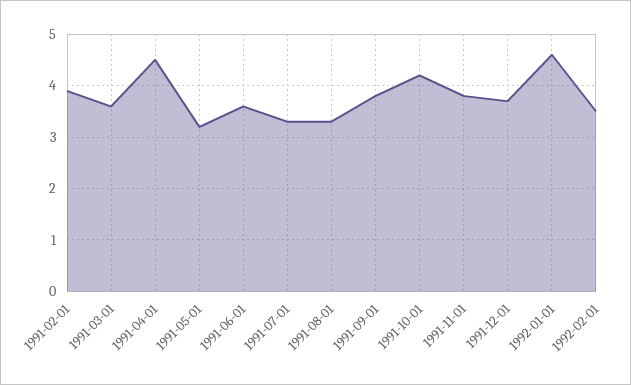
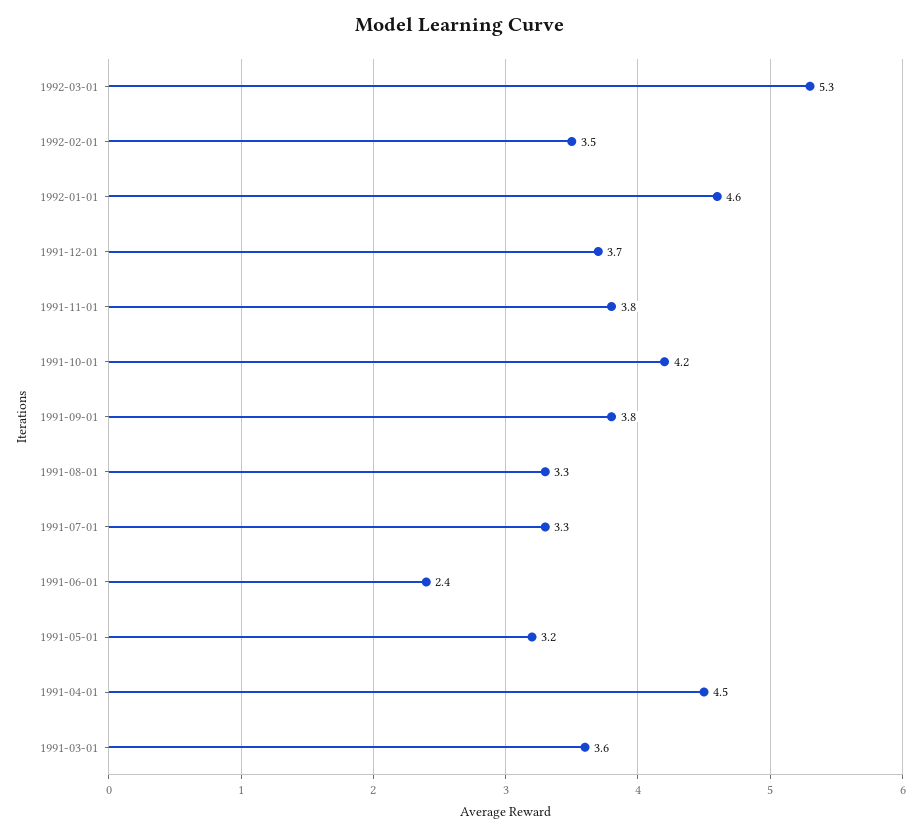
1991-02-01: 4 -> none
1991-06-01: 3.5 -> 2.4
1992-03-01: none -> 5.3

